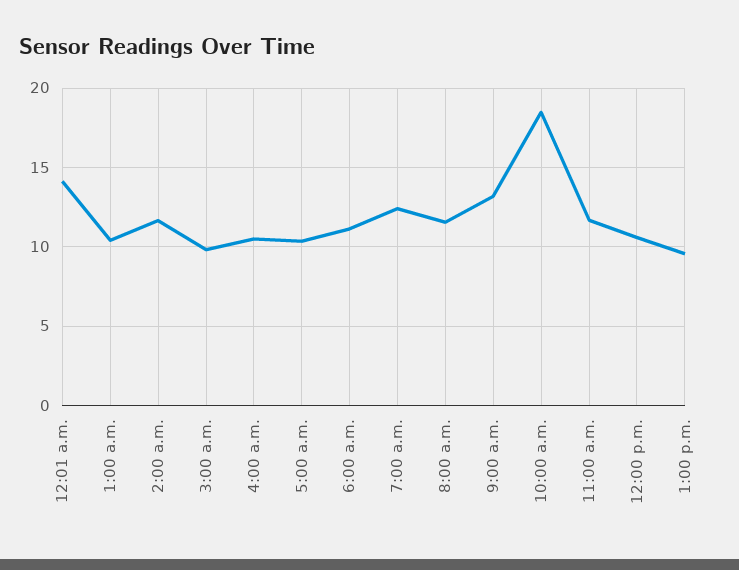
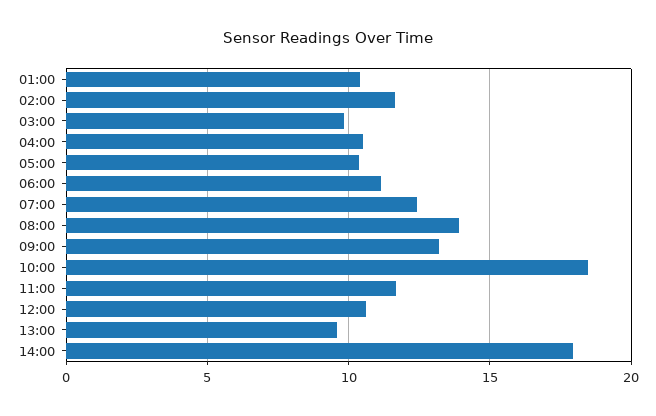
12:01 a.m.: 14 -> none
8:00 a.m.: 11.5 -> 14
14:00: none -> 18

